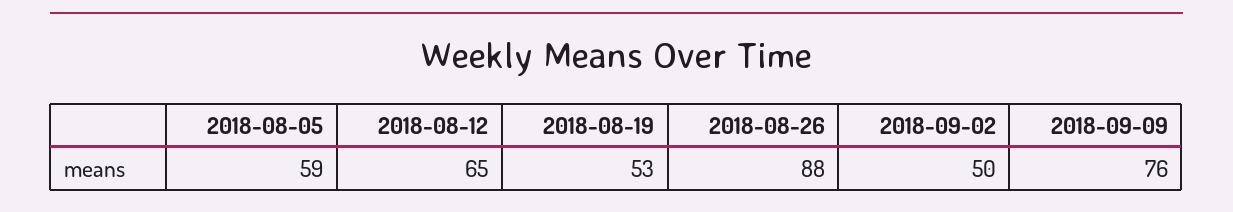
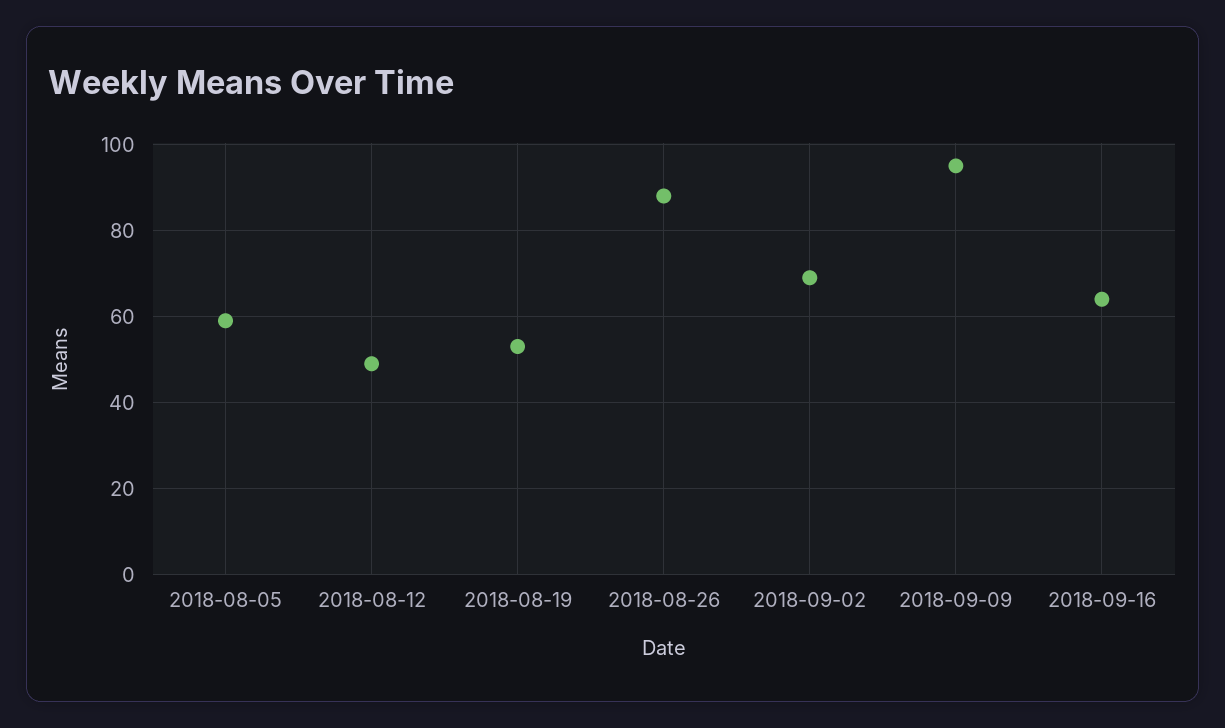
2018-08-12: 65 -> 50
2018-09-02: 50 -> 70
2018-09-09: 76 -> 95
2018-09-16: none -> 65

